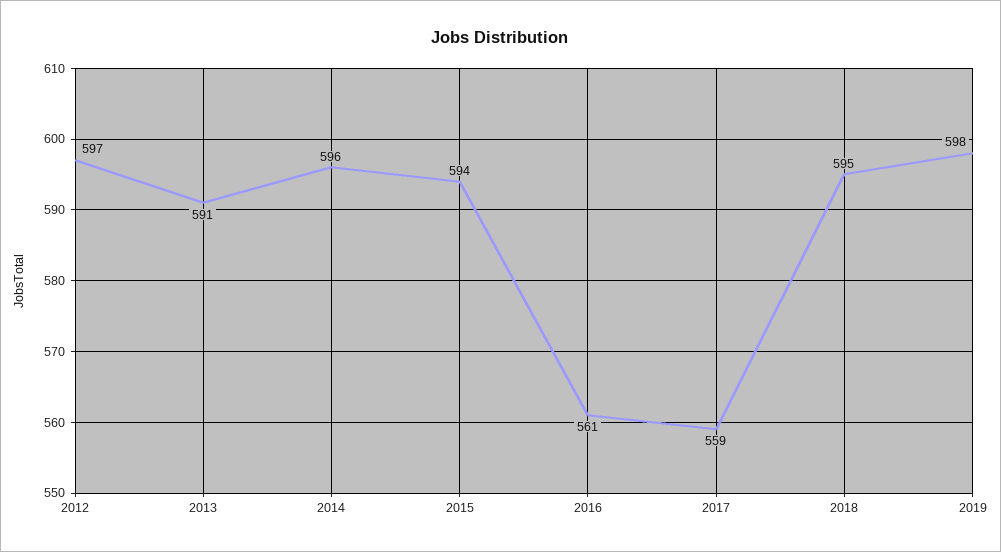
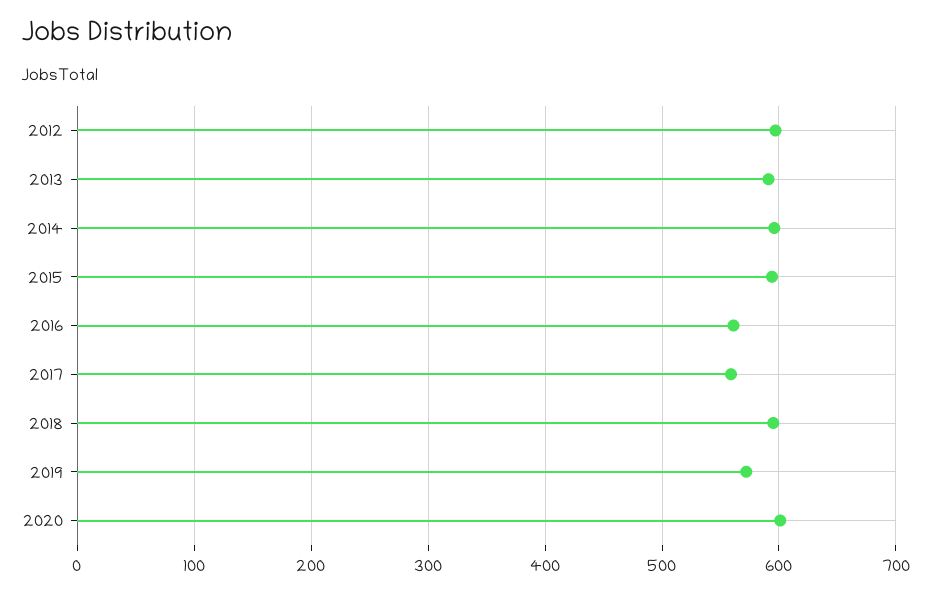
2019: 598 -> 570
2020: none -> 600

